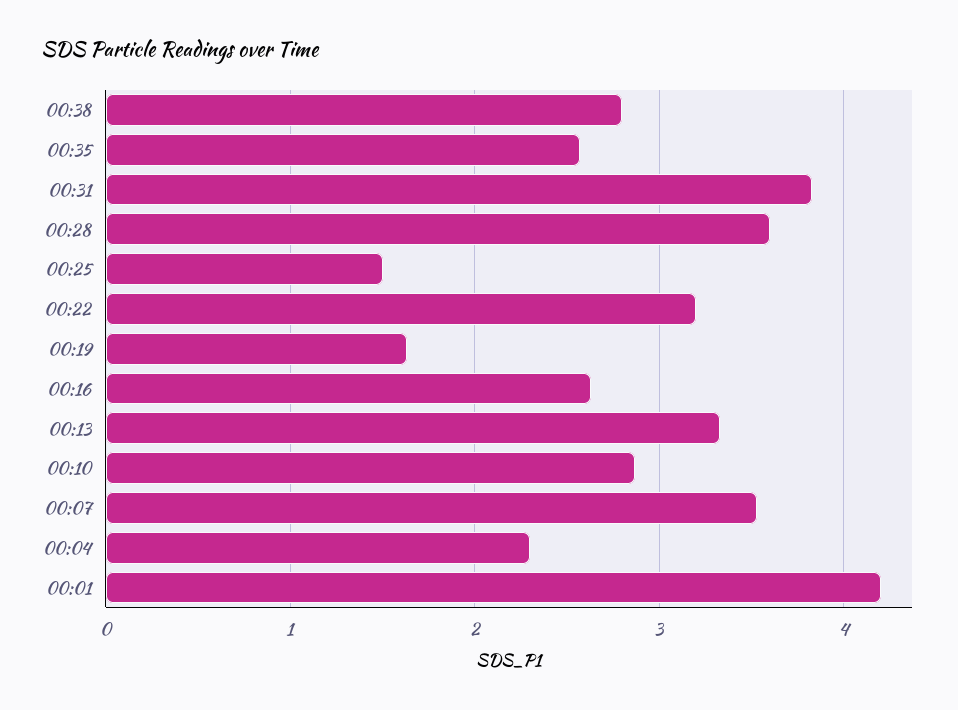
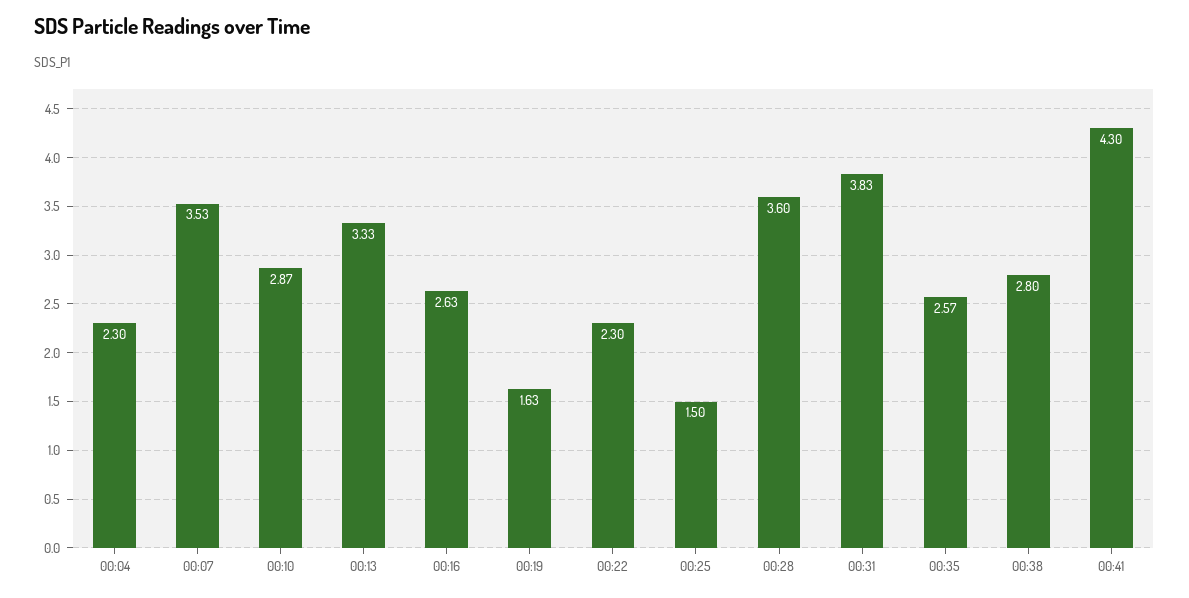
00:22: 3.2 -> 2.3
00:01: 4.2 -> none
00:41: none -> 4.3

